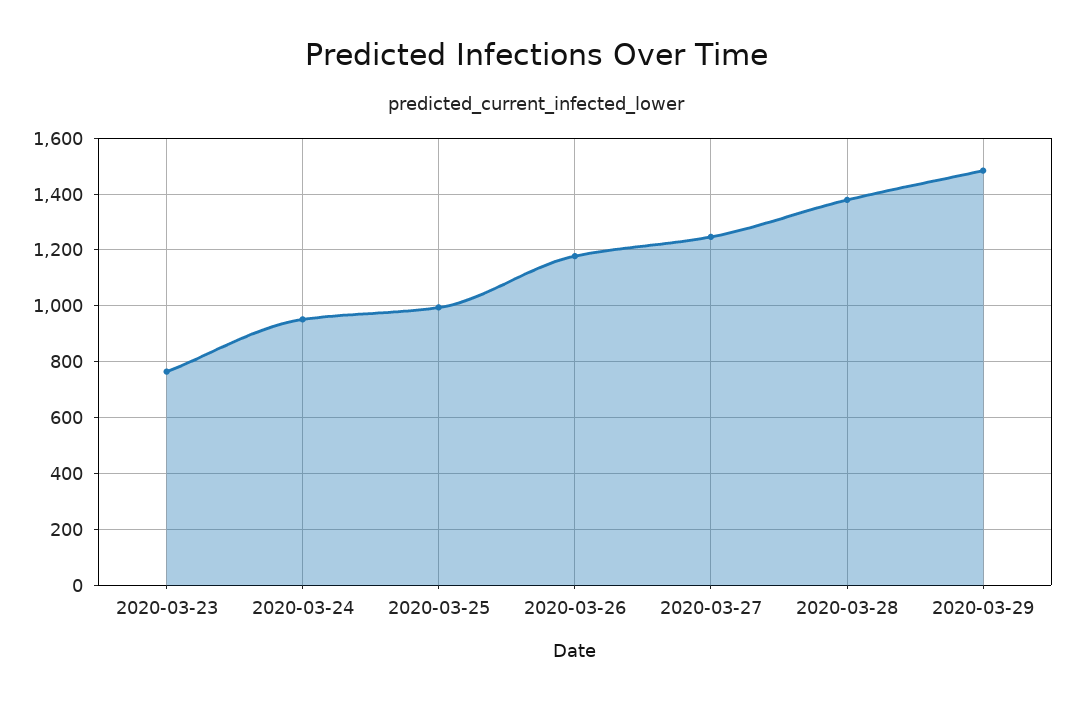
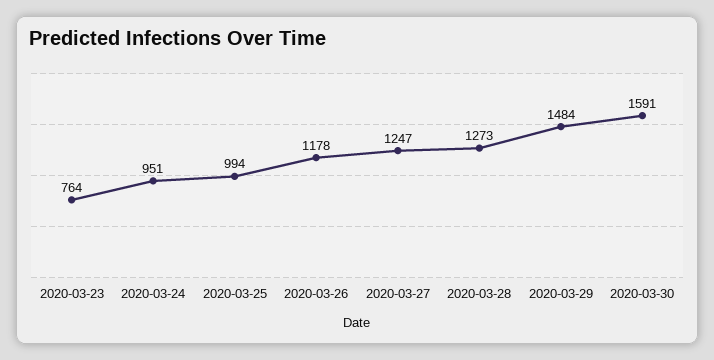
2020-03-28: 1375 -> 1273
2020-03-30: none -> 1591

